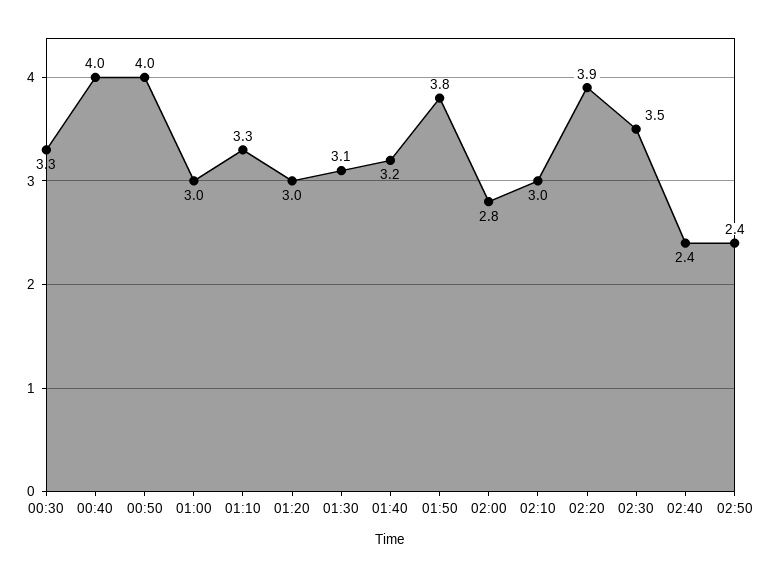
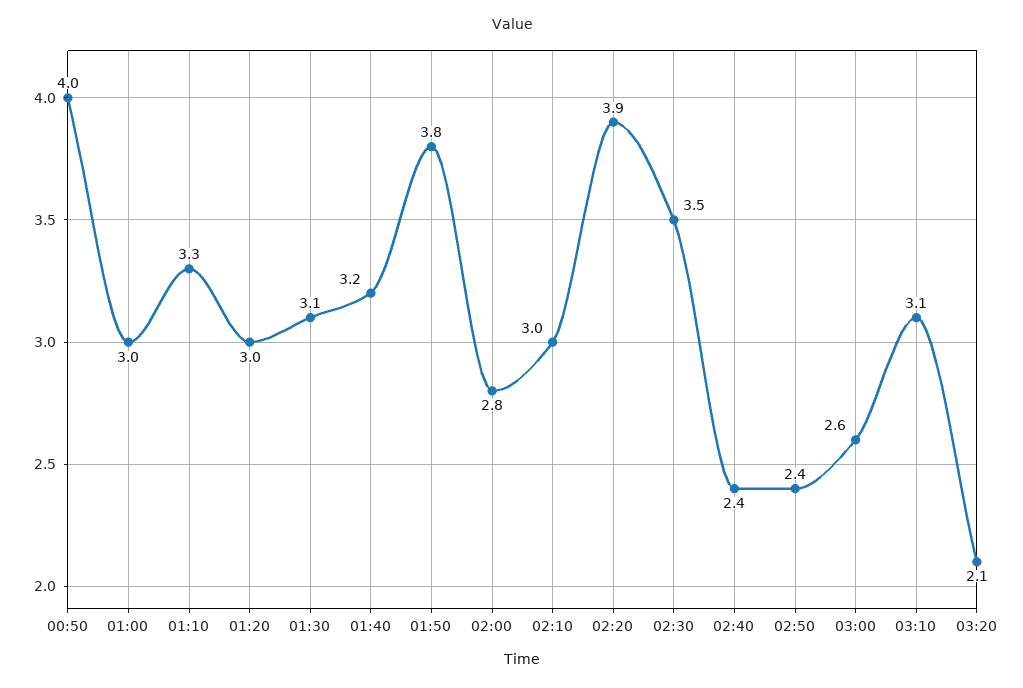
00:30: 3.3 -> none
00:40: 4 -> none
03:00: none -> 2.6
03:10: none -> 3.1
03:20: none -> 2.1

